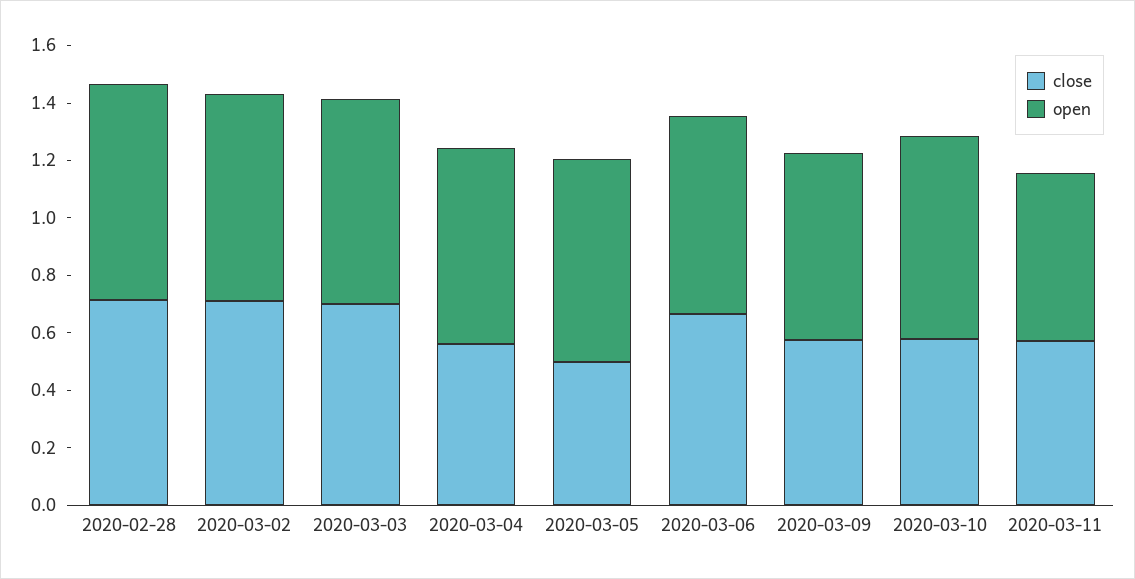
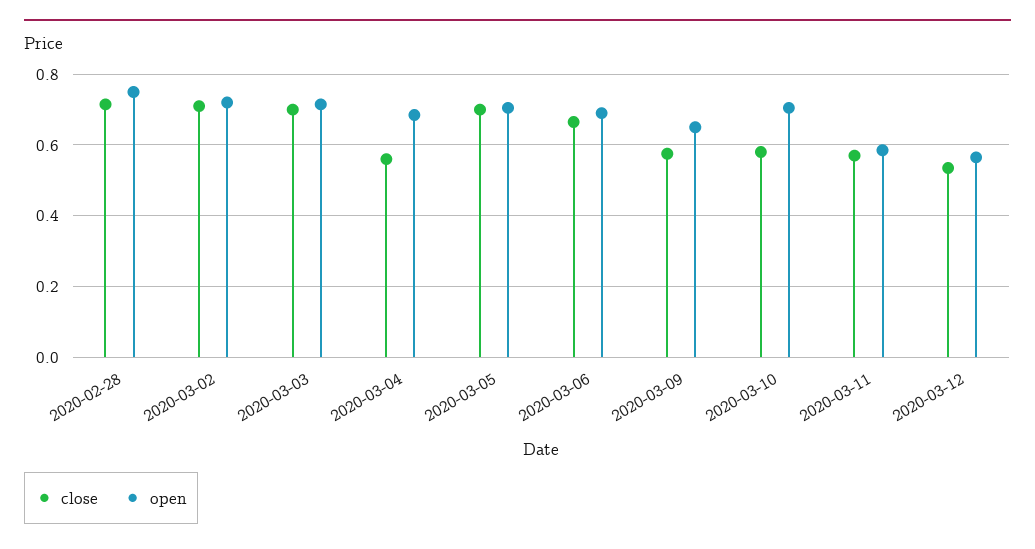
close, 2020-03-05: 0.5 -> 0.7
close, 2020-03-12: none -> 0.54
open, 2020-03-12: none -> 0.56

